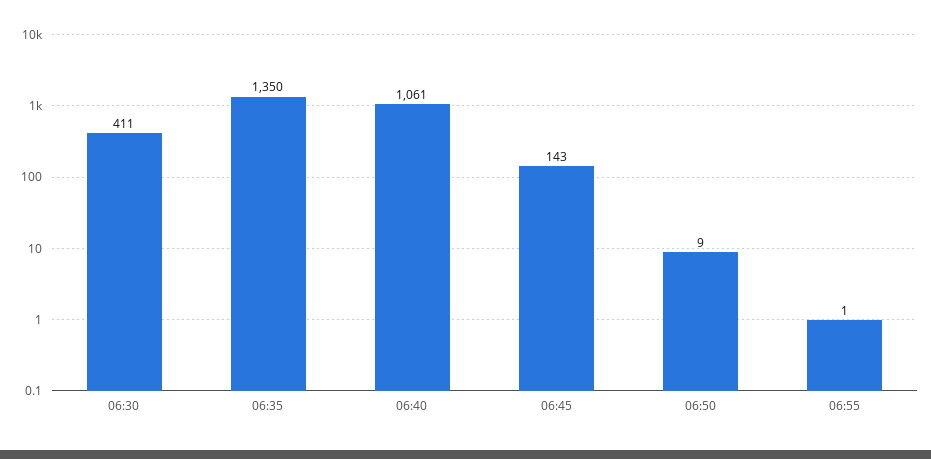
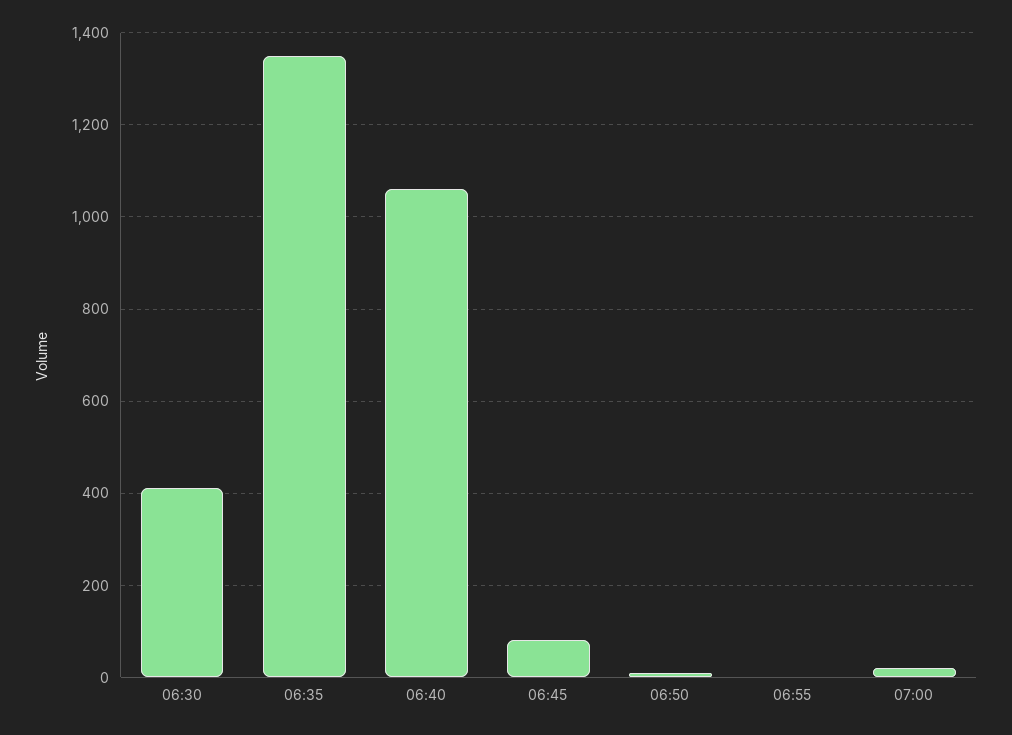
06:45: 143 -> 80
07:00: none -> 20

